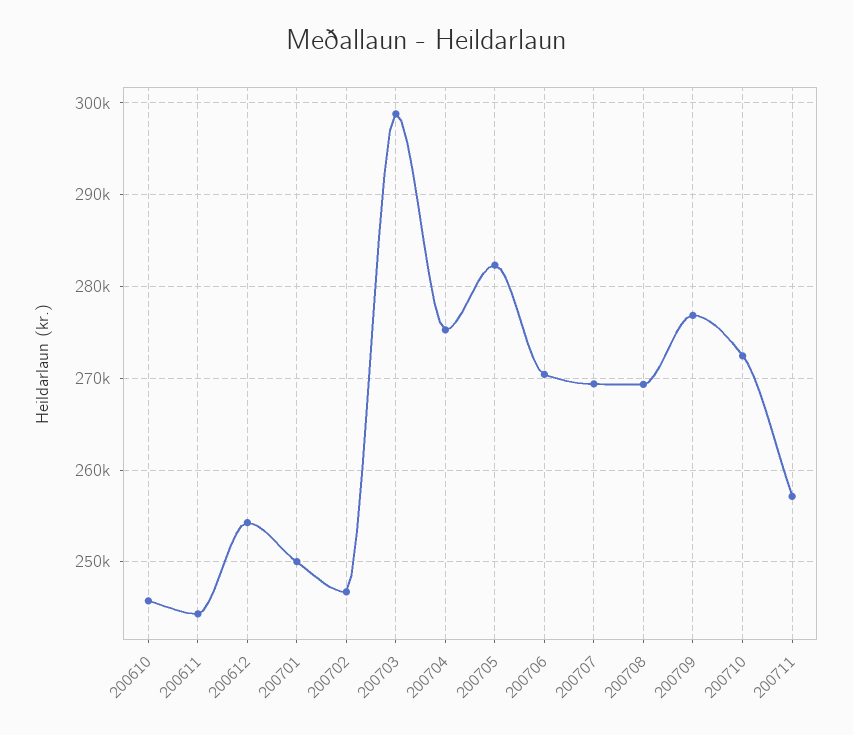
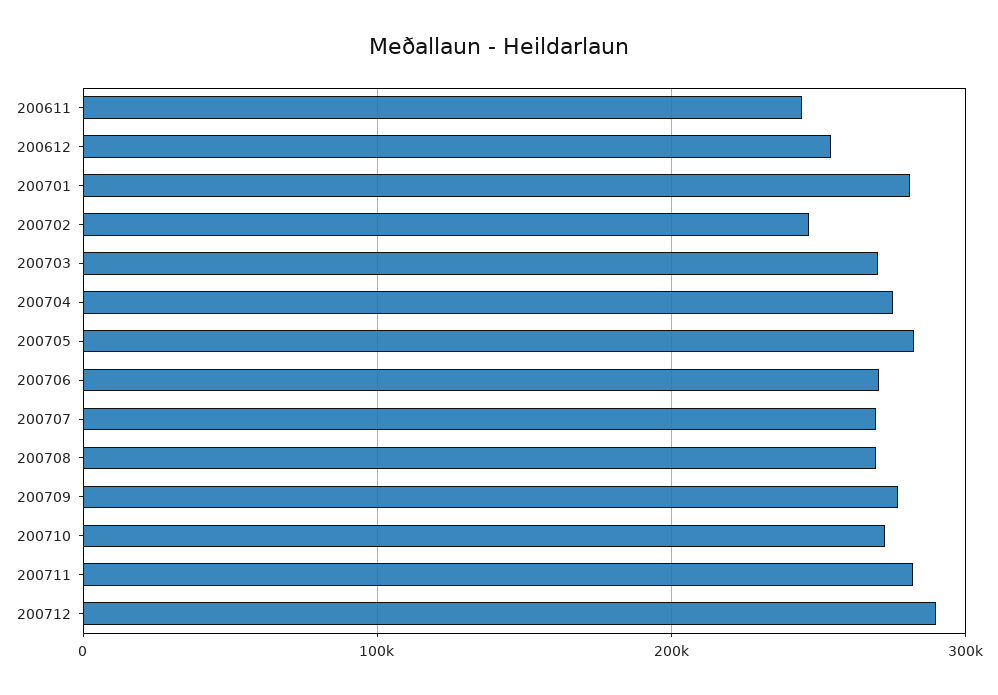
200610: 246000 -> none
200701: 250000 -> 280000
200703: 299000 -> 270000
200711: 257000 -> 280000
200712: none -> 290000

